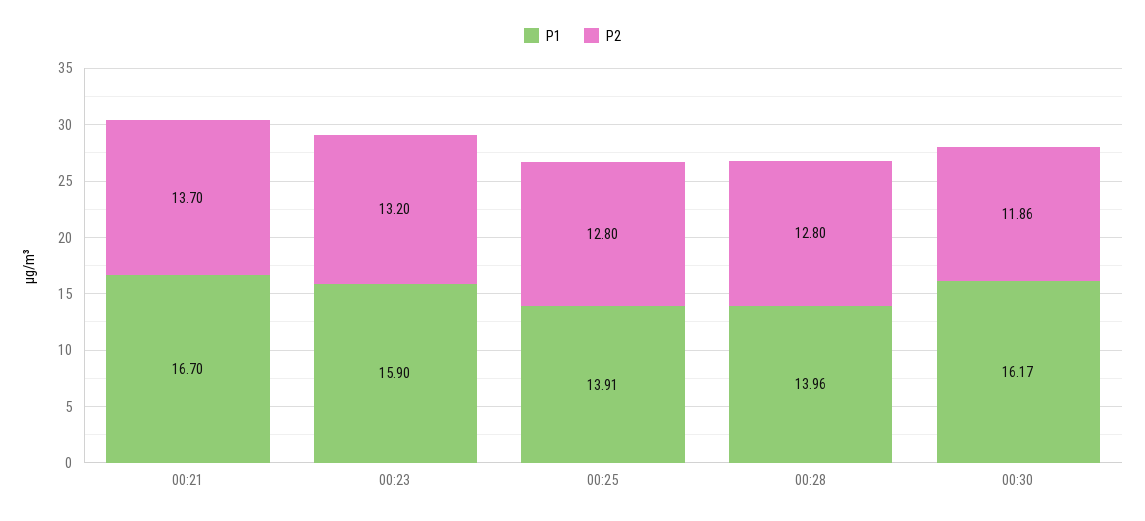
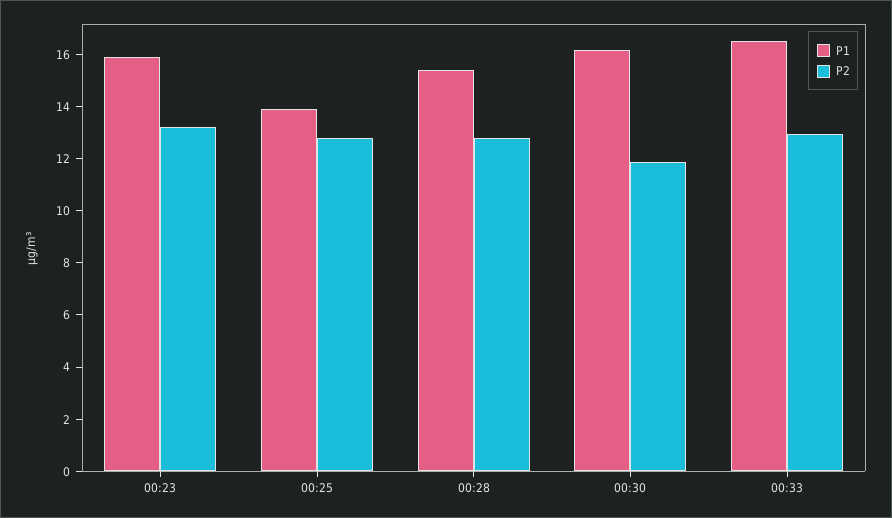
P1, 00:21: 16.7 -> none
P2, 00:21: 13.7 -> none
P1, 00:28: 13.96 -> 15.5
P1, 00:33: none -> 16.5
P2, 00:33: none -> 13

